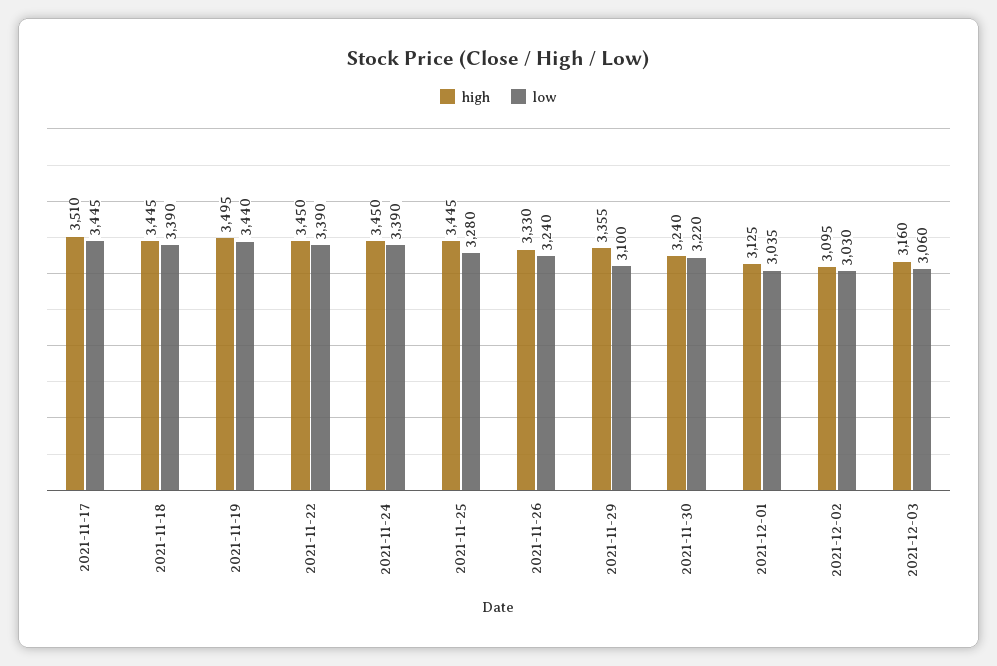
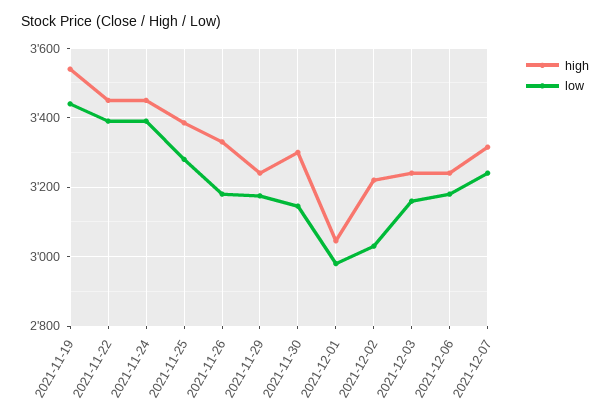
high, 2021-11-17: 3510 -> none
low, 2021-11-17: 3445 -> none
high, 2021-11-18: 3445 -> none
low, 2021-11-18: 3390 -> none
high, 2021-11-19: 3495 -> 3540
high, 2021-11-25: 3445 -> 3380
low, 2021-11-26: 3240 -> 3180
high, 2021-11-29: 3355 -> 3240
low, 2021-11-29: 3100 -> 3180
high, 2021-11-30: 3240 -> 3300
low, 2021-11-30: 3220 -> 3140
high, 2021-12-01: 3125 -> 3040
low, 2021-12-01: 3035 -> 2980
high, 2021-12-02: 3095 -> 3220
high, 2021-12-03: 3160 -> 3240
low, 2021-12-03: 3060 -> 3160
high, 2021-12-06: none -> 3240
low, 2021-12-06: none -> 3180
high, 2021-12-07: none -> 3320
low, 2021-12-07: none -> 3240

